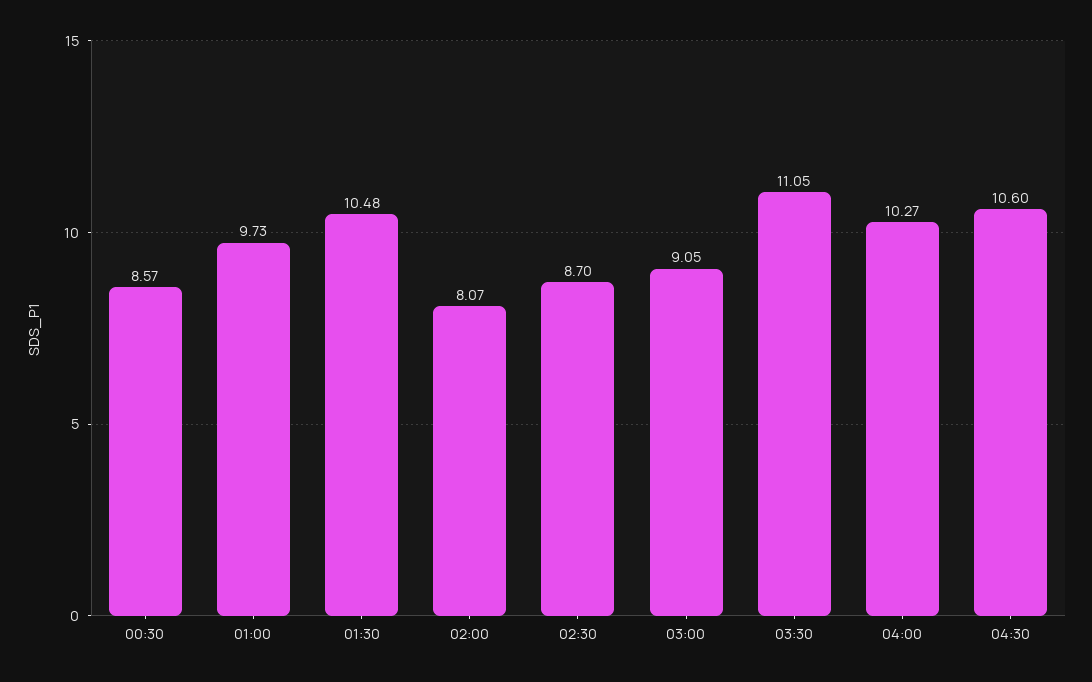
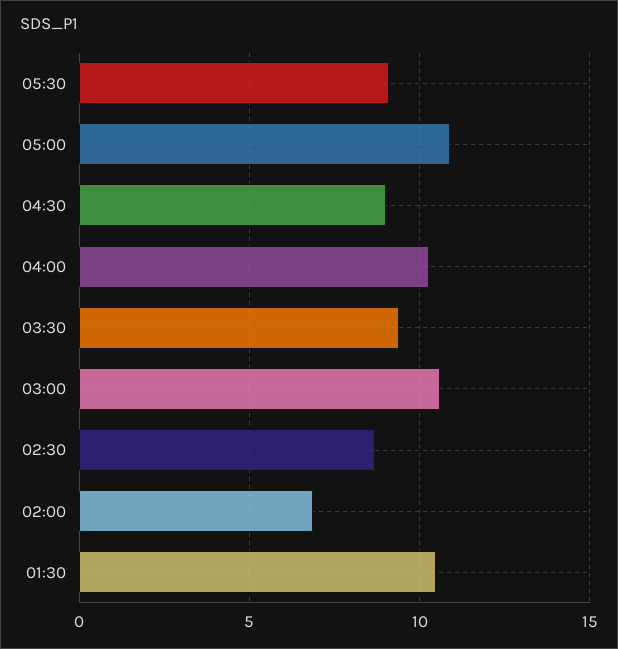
00:30: 8.57 -> none
01:00: 9.73 -> none
02:00: 8.07 -> 7
03:00: 9.05 -> 10.5
03:30: 11.05 -> 9.5
04:30: 10.6 -> 9
05:30: none -> 9
05:00: none -> 11

